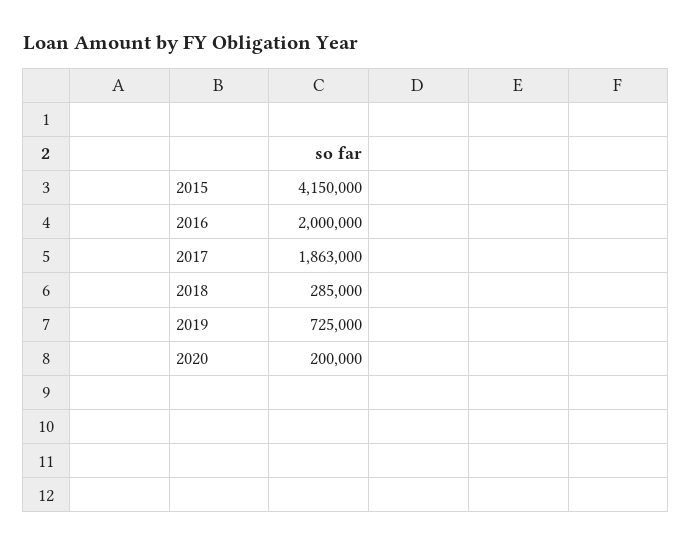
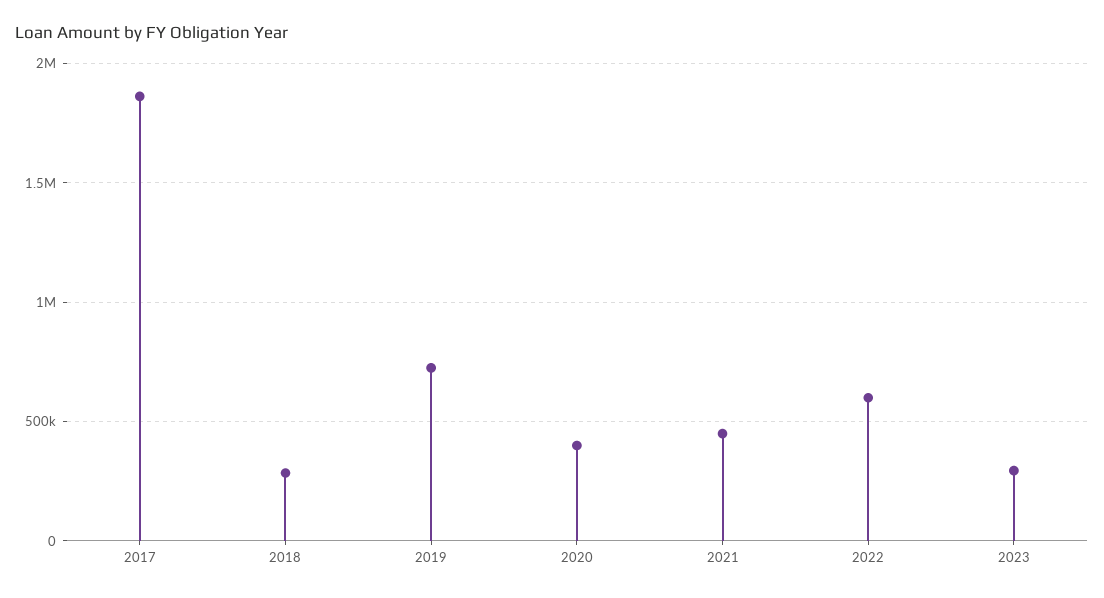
2015: 4150000 -> none
2016: 2000000 -> none
2020: 200000 -> 400000
2021: none -> 450000
2022: none -> 600000
2023: none -> 300000

